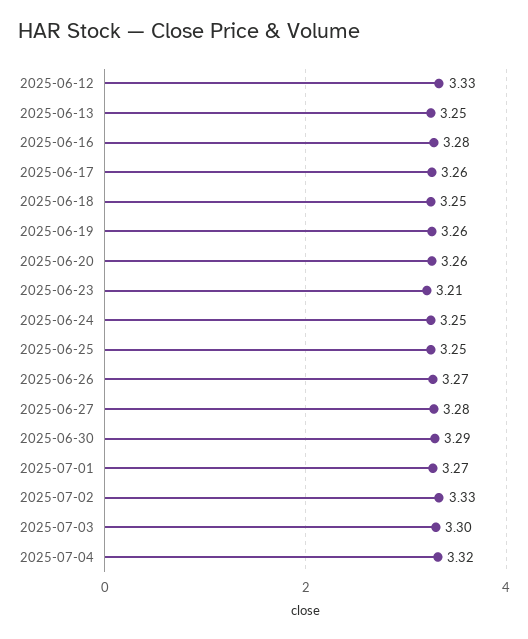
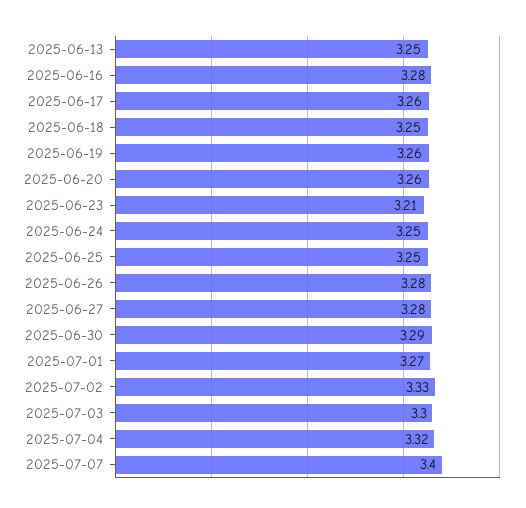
2025-06-12: 3.33 -> none
2025-06-26: 3.27 -> 3.28
2025-07-07: none -> 3.4

